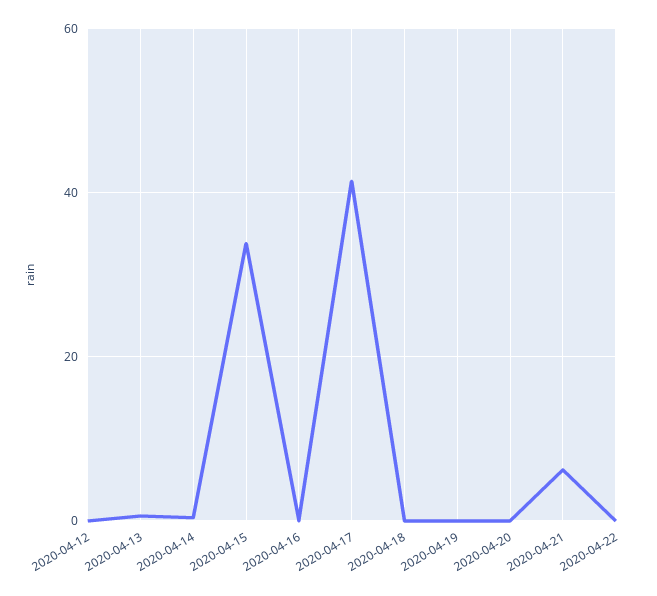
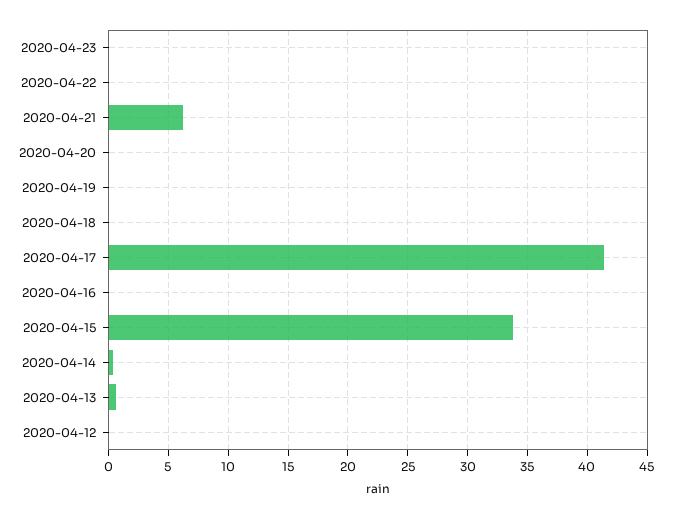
2020-04-23: none -> 0

